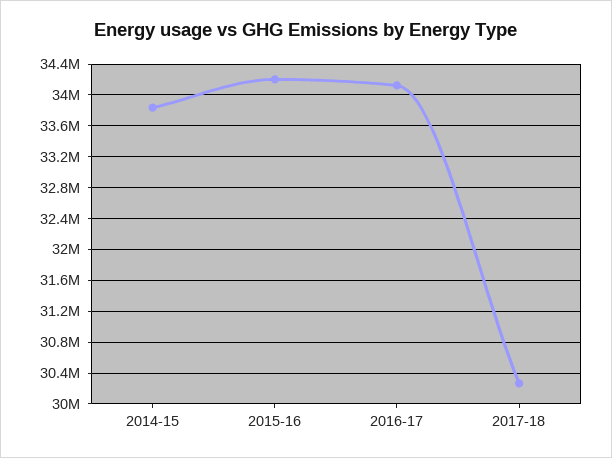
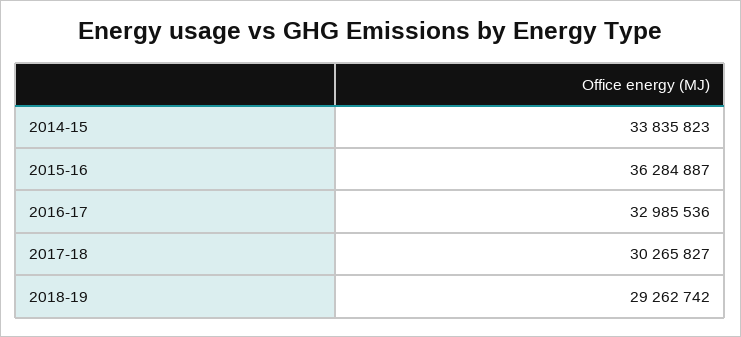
2015-16: 34200000 -> 36284887
2016-17: 34100000 -> 32985536
2018-19: none -> 29262742

